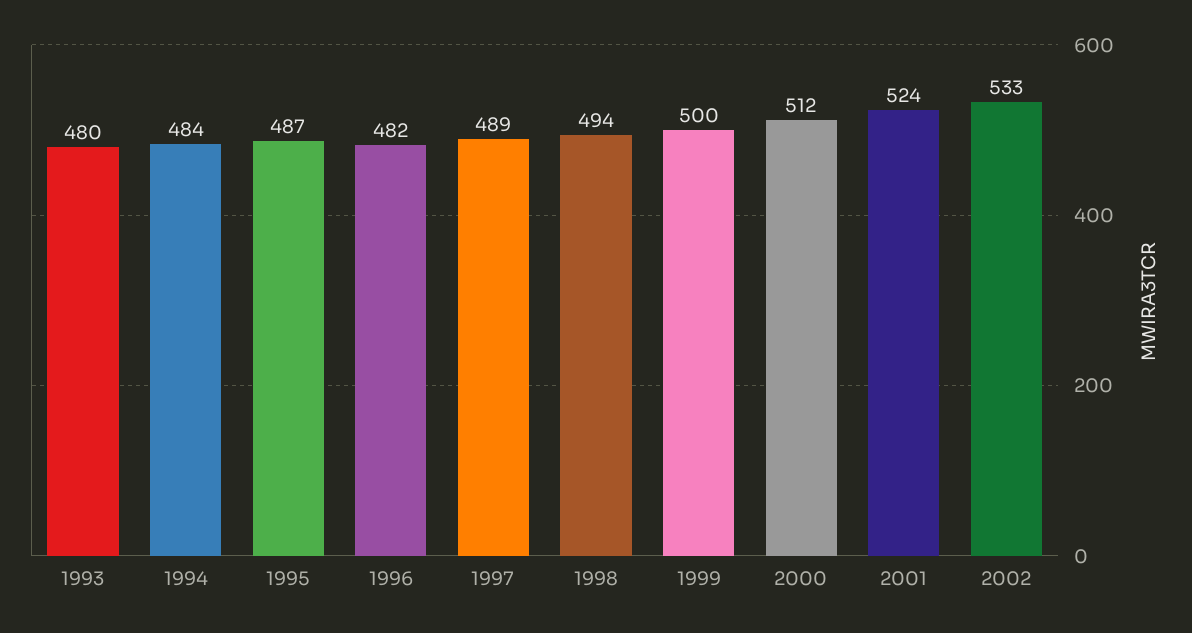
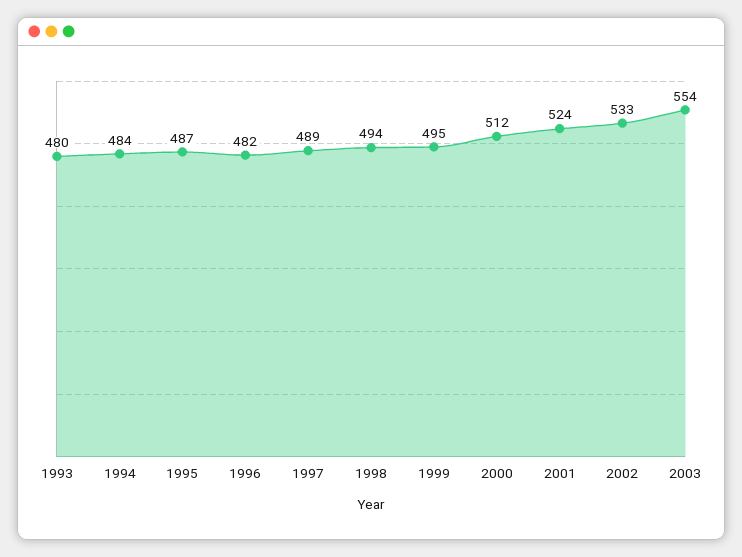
1999: 500 -> 495
2003: none -> 554

